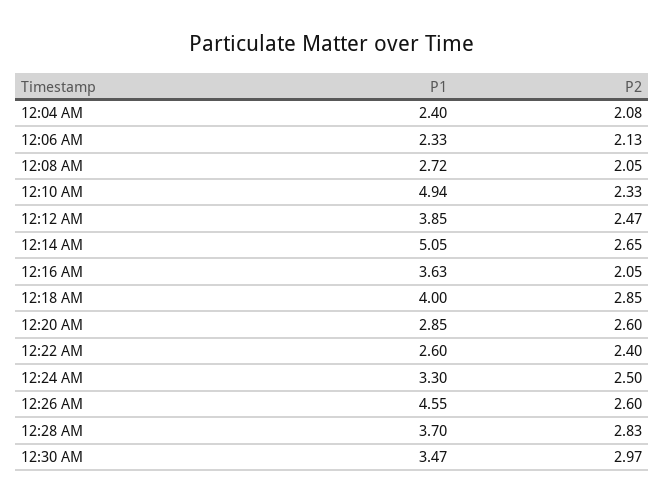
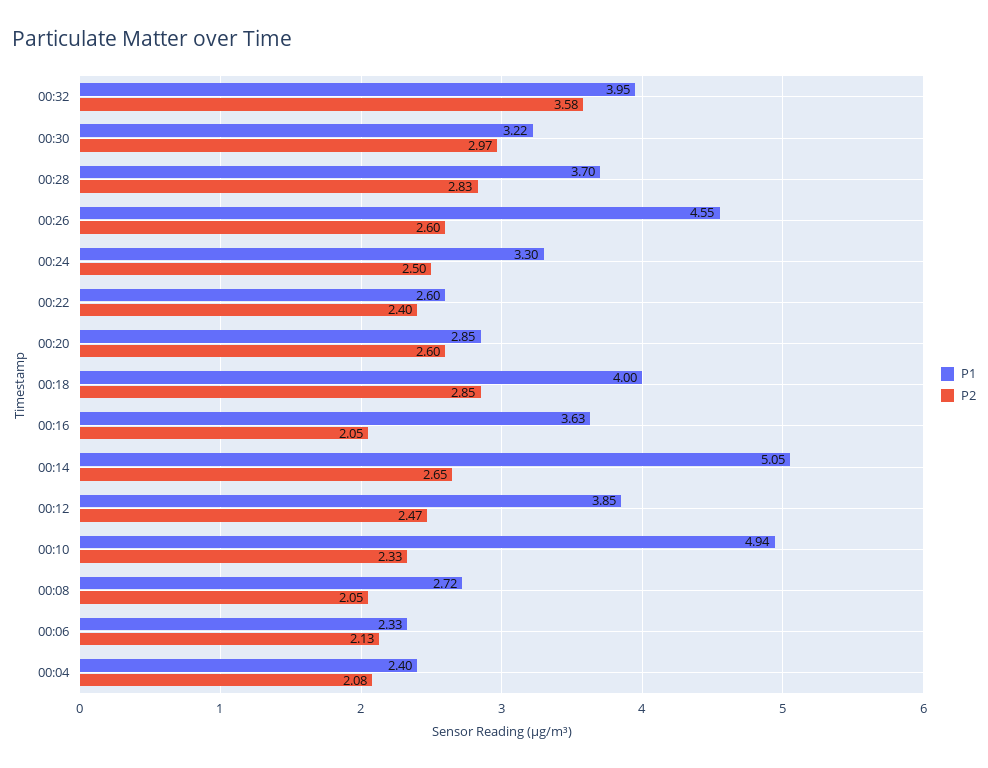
P1, 12:30 AM: 3.47 -> 3.22
P1, 00:32: none -> 3.95
P2, 00:32: none -> 3.58

